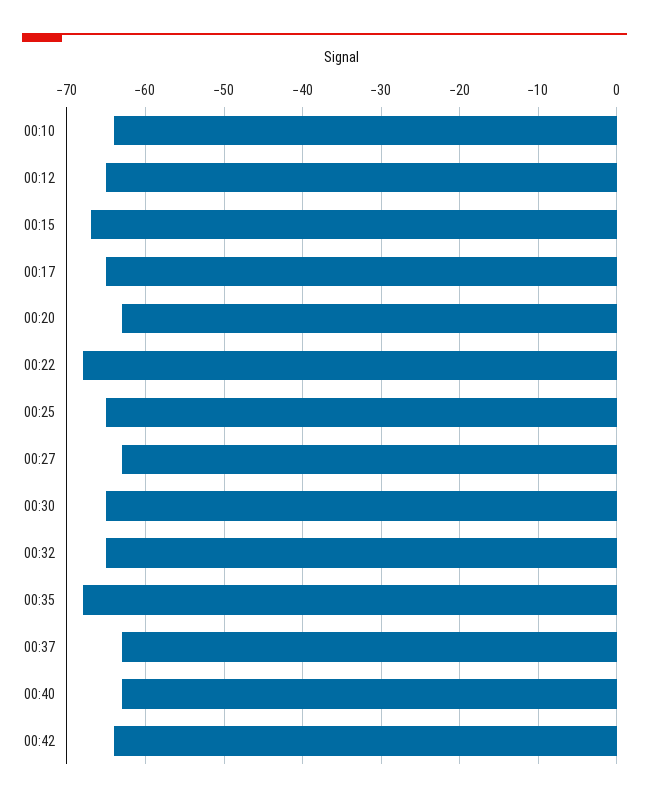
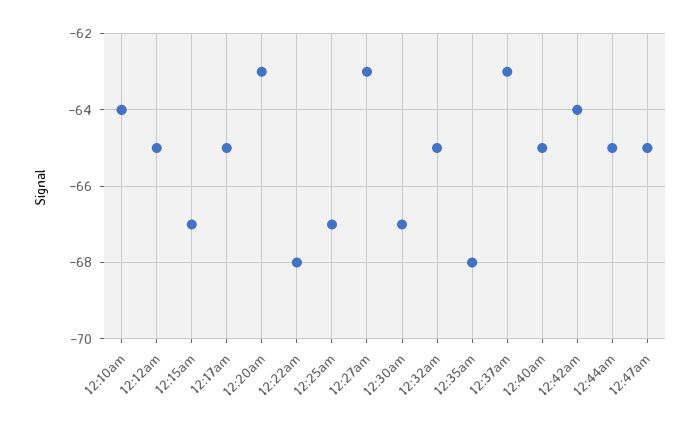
00:25: -65 -> -67
00:30: -65 -> -67
00:40: -63 -> -65
12:44am: none -> -65
12:47am: none -> -65

